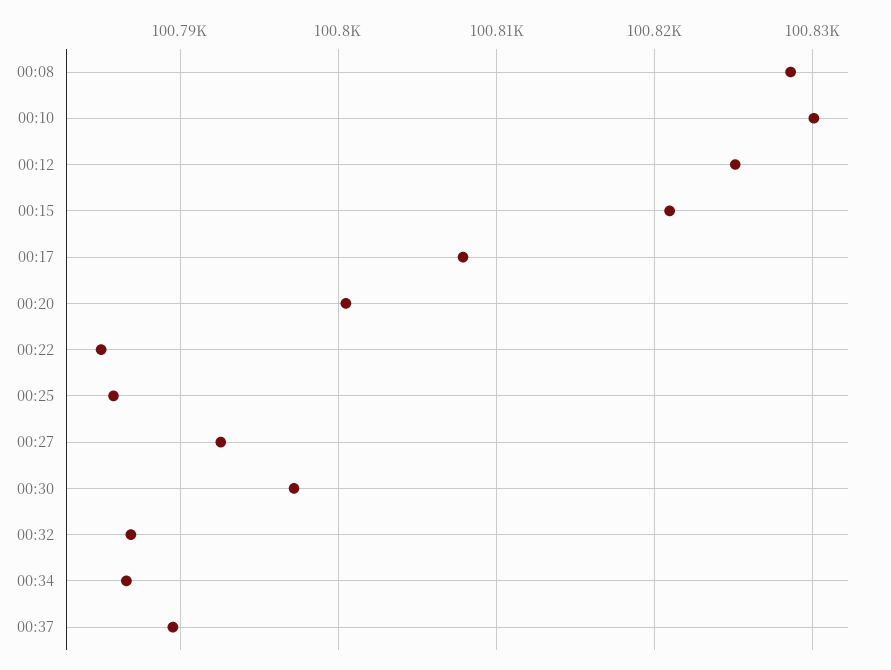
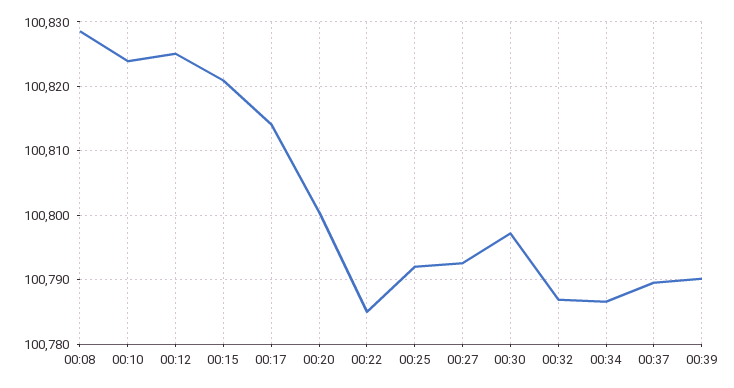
00:10: 100830 -> 100824
00:17: 100808 -> 100814
00:25: 100786 -> 100792
00:39: none -> 100790

